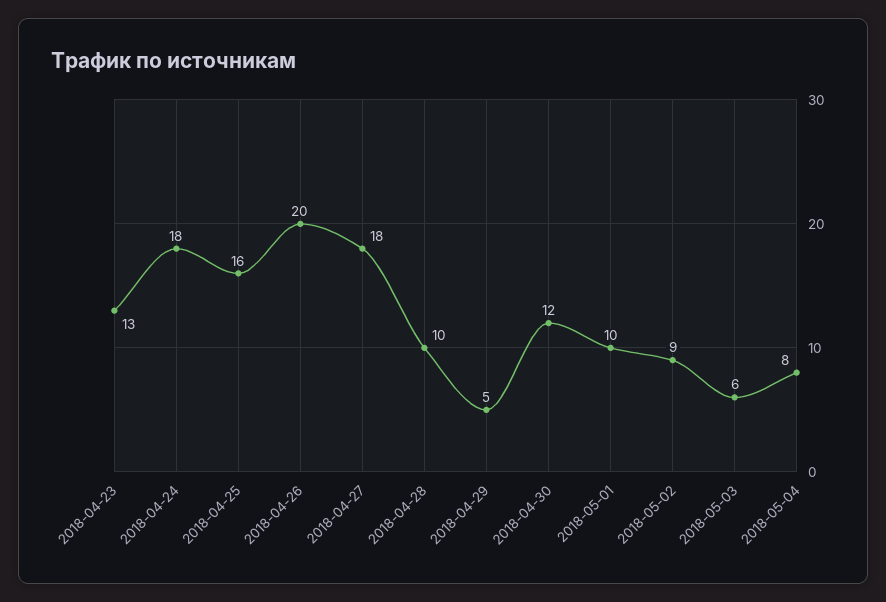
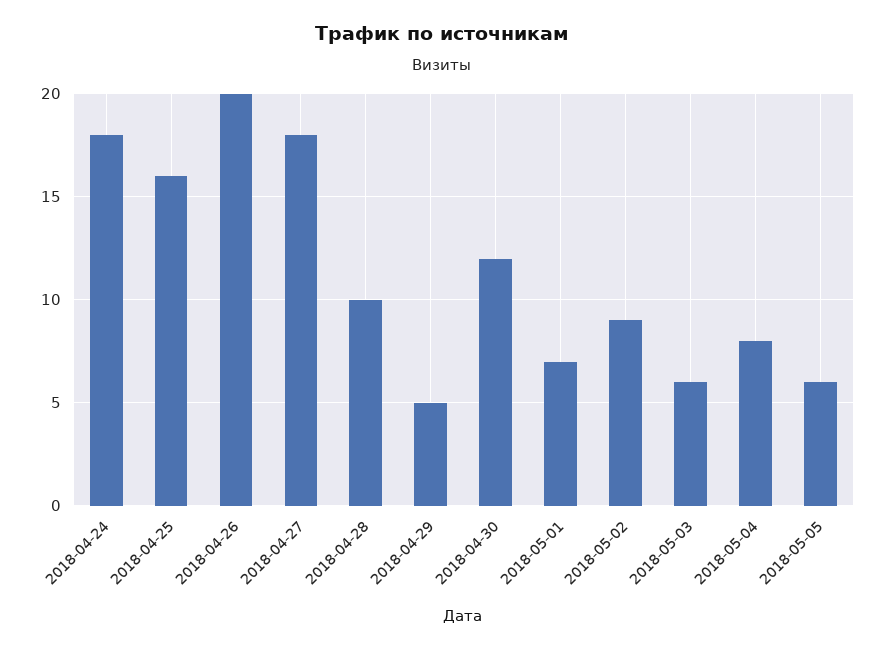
2018-04-23: 13 -> none
2018-05-01: 10 -> 7
2018-05-05: none -> 6

